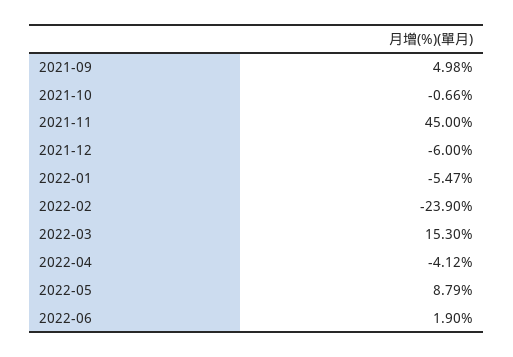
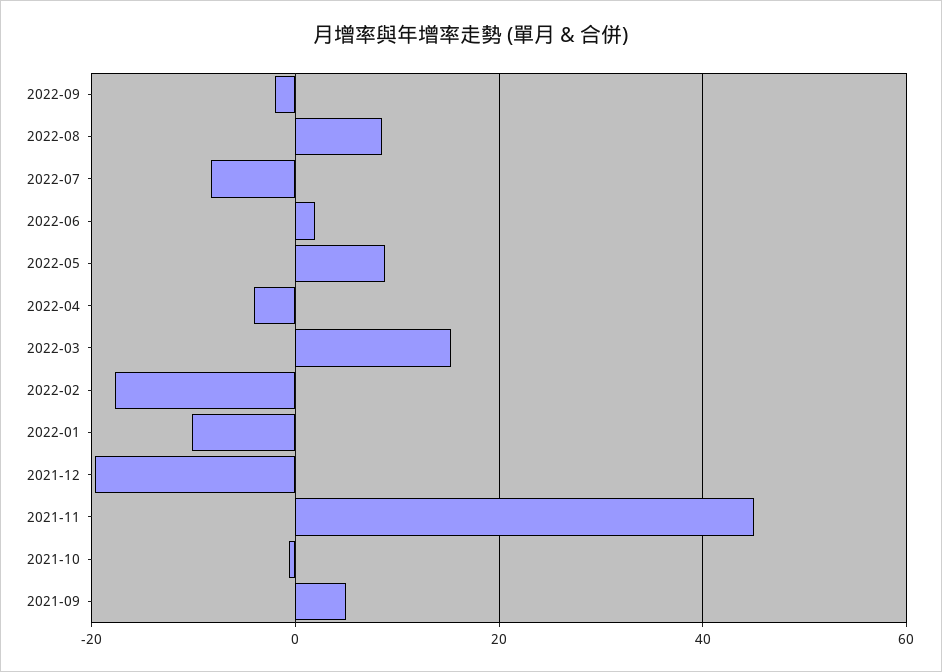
2021-12: -6 -> -20
2022-01: -5.47 -> -10
2022-02: -23.9 -> -18
2022-09: none -> -2
2022-08: none -> 8
2022-07: none -> -8

